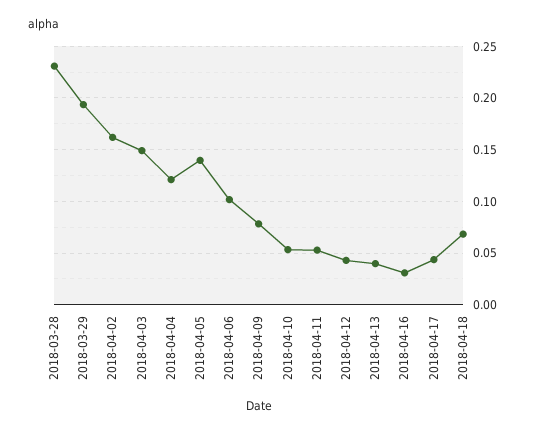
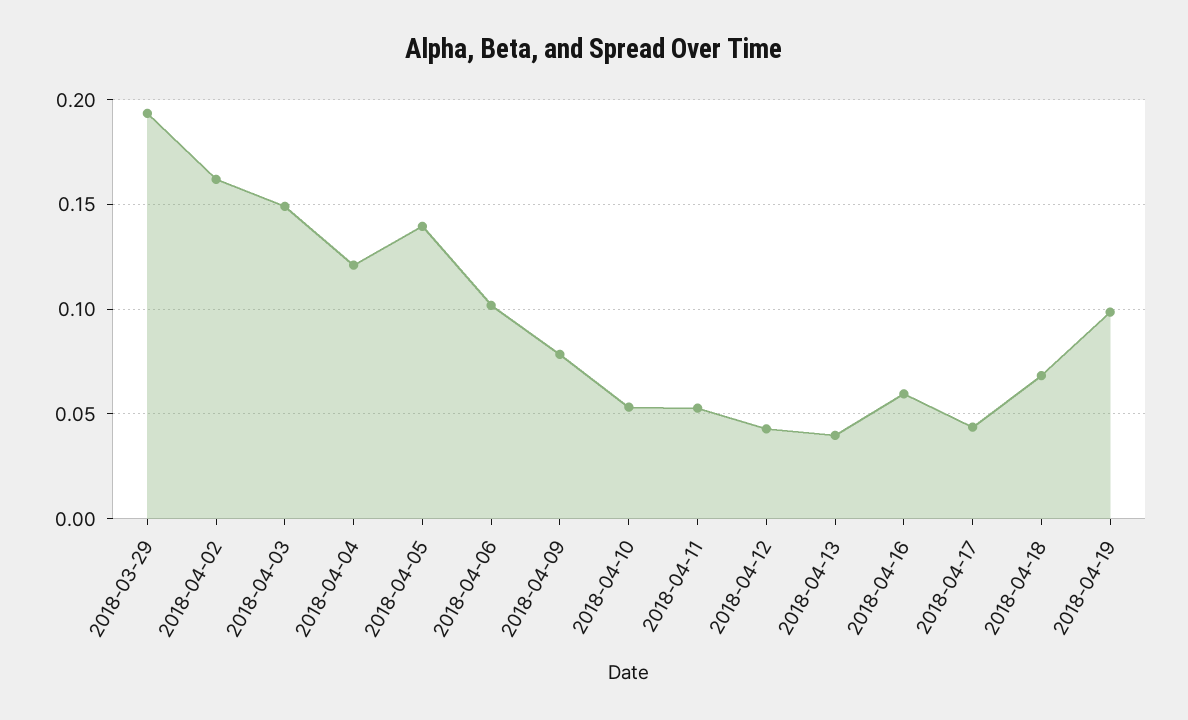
2018-03-28: 0.23 -> none
2018-04-16: 0.03 -> 0.06
2018-04-19: none -> 0.1

